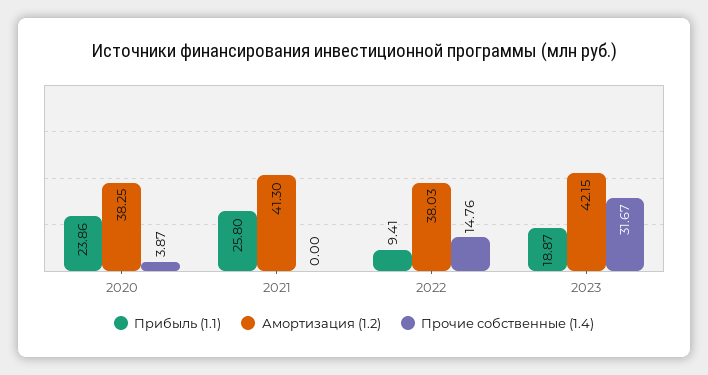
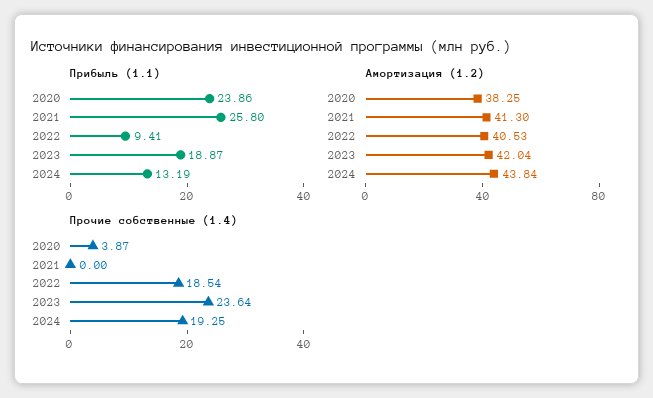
Амортизация (1.2), 2022: 38.03 -> 40.53
Прочие собственные (1.4), 2022: 14.76 -> 18.54
Амортизация (1.2), 2023: 42.15 -> 42.04
Прочие собственные (1.4), 2023: 31.67 -> 23.64
Прибыль (1.1), 2024: none -> 13.19
Амортизация (1.2), 2024: none -> 43.84
Прочие собственные (1.4), 2024: none -> 19.25

